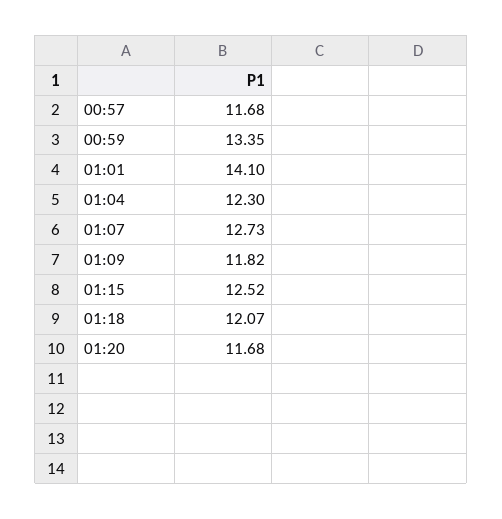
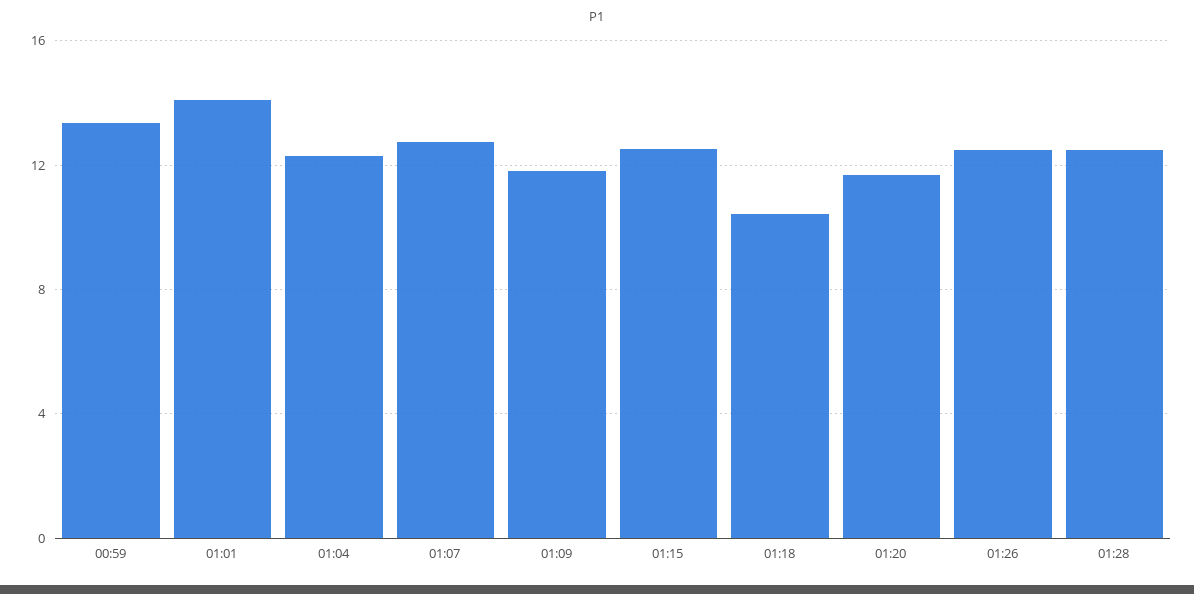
00:57: 11.68 -> none
01:18: 12.07 -> 10.5
01:26: none -> 12.5
01:28: none -> 12.5

